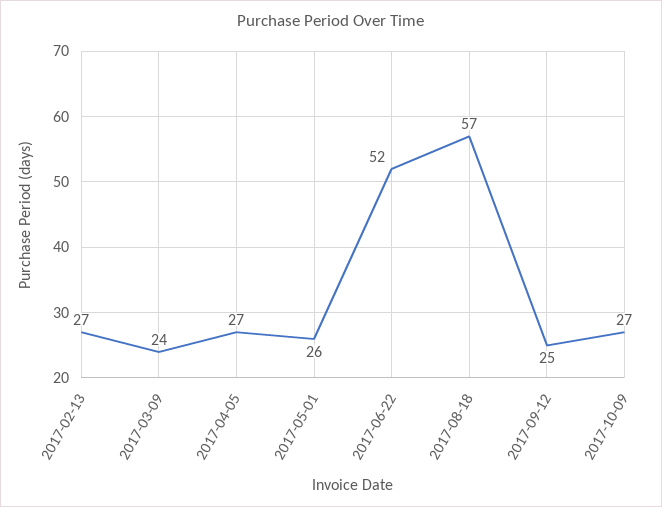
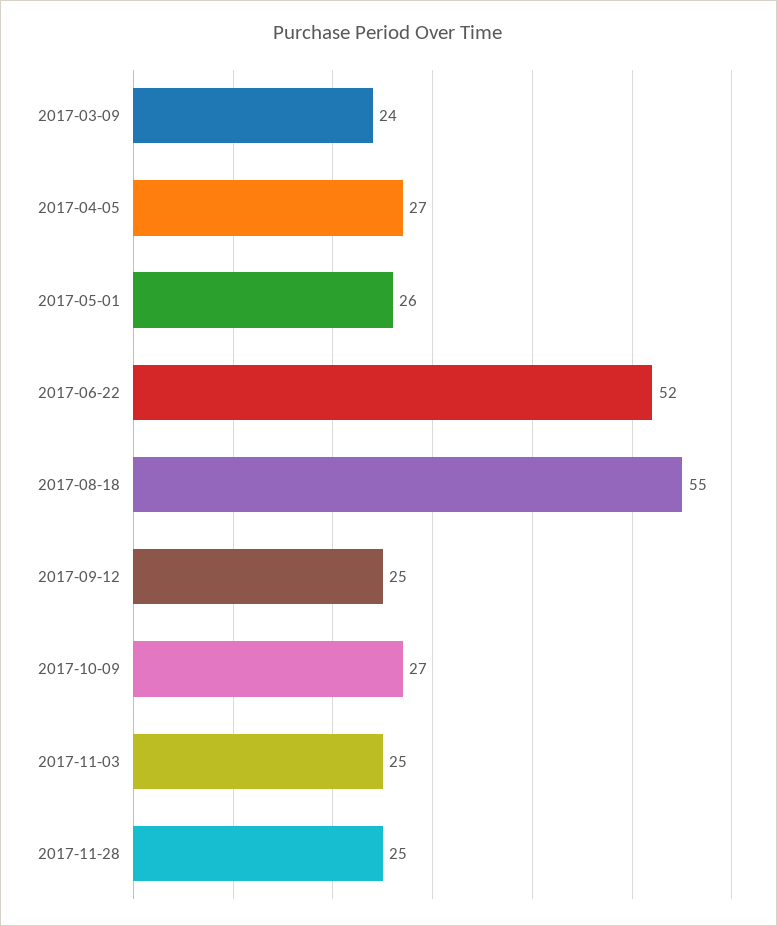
2017-02-13: 27 -> none
2017-08-18: 57 -> 55
2017-11-03: none -> 25
2017-11-28: none -> 25

